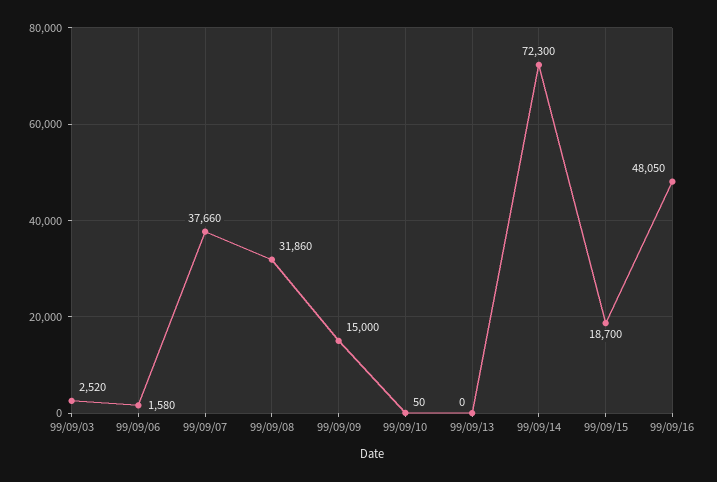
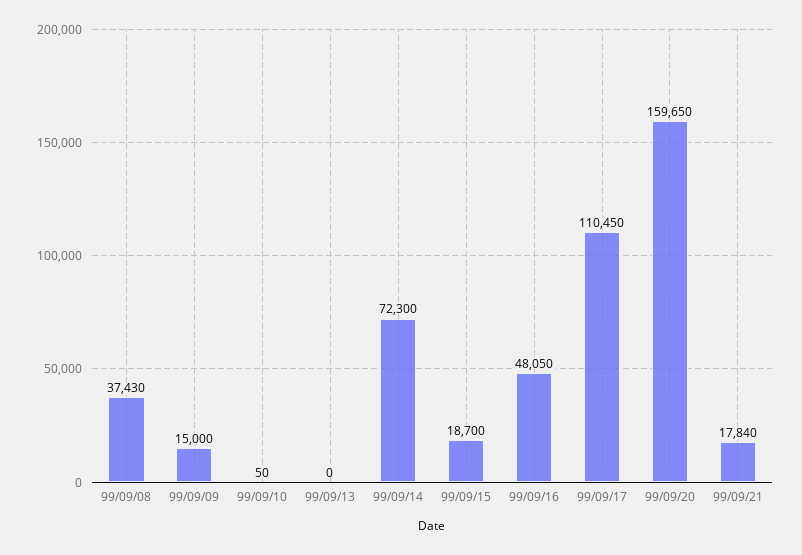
99/09/03: 2520 -> none
99/09/06: 1580 -> none
99/09/07: 37660 -> none
99/09/08: 31860 -> 37430
99/09/17: none -> 110450
99/09/20: none -> 159650
99/09/21: none -> 17840

